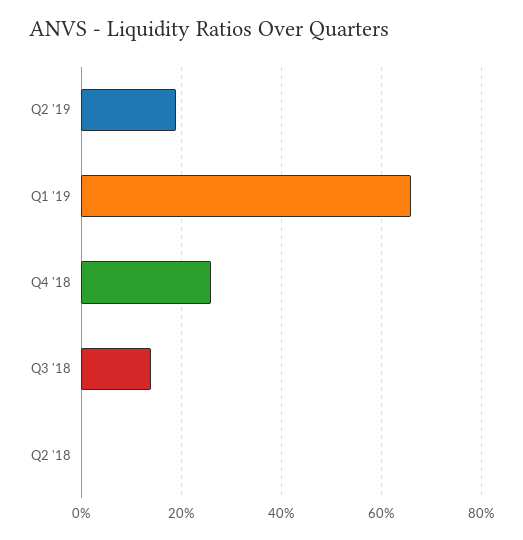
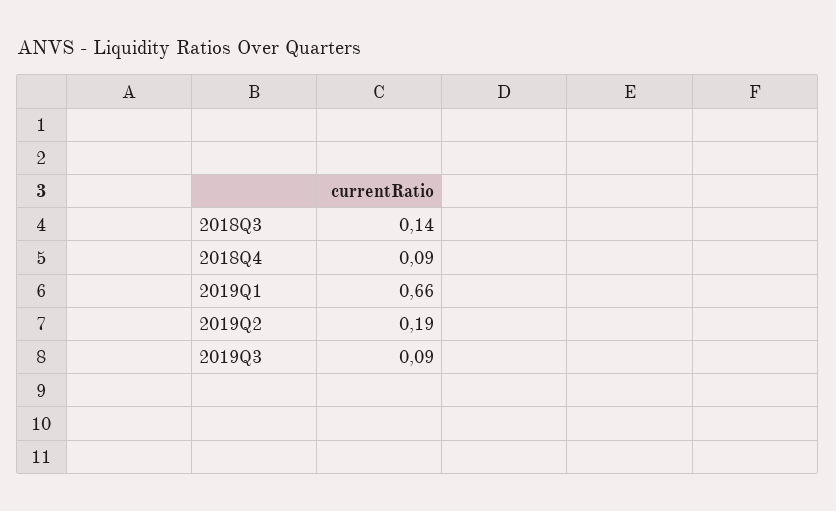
Q4 '18: 0.25 -> 0.09
Q2 '18: 0 -> none
2019Q3: none -> 0.09

